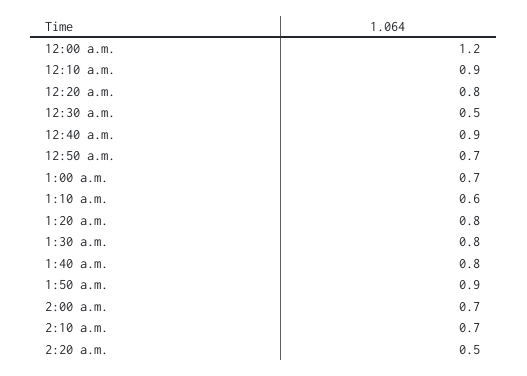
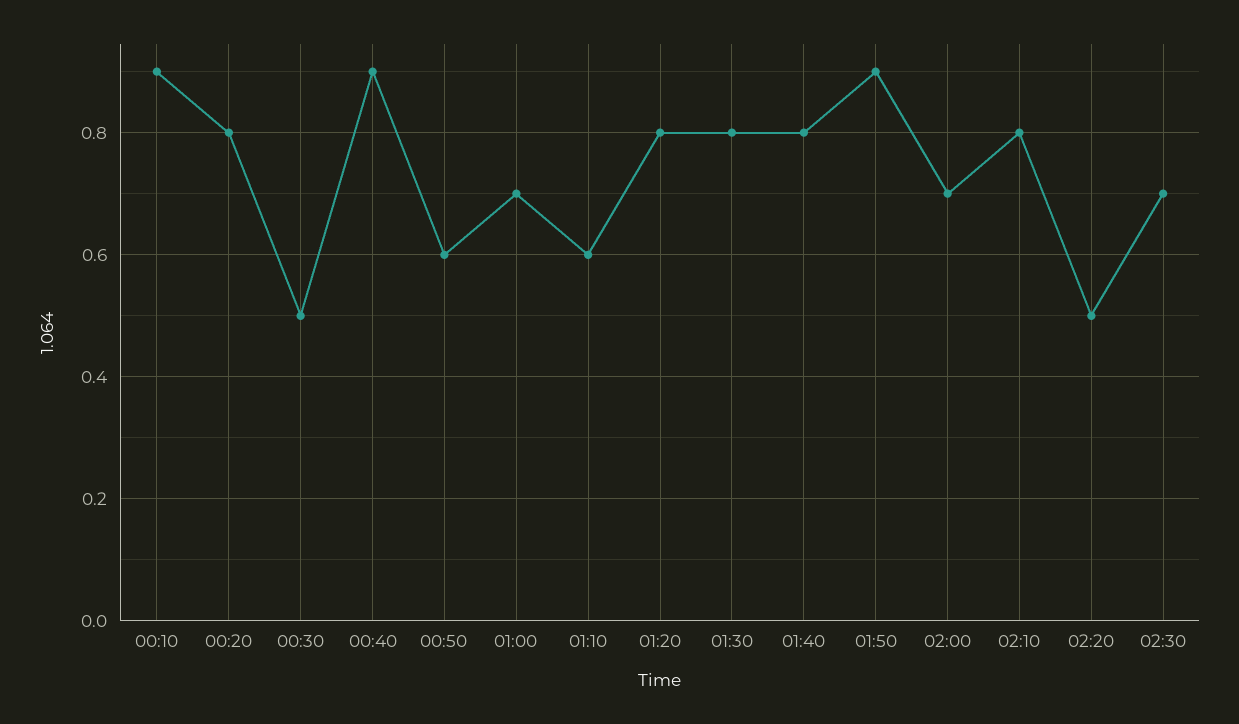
12:00 a.m.: 1.2 -> none
12:50 a.m.: 0.7 -> 0.6
2:10 a.m.: 0.7 -> 0.8
02:30: none -> 0.7

